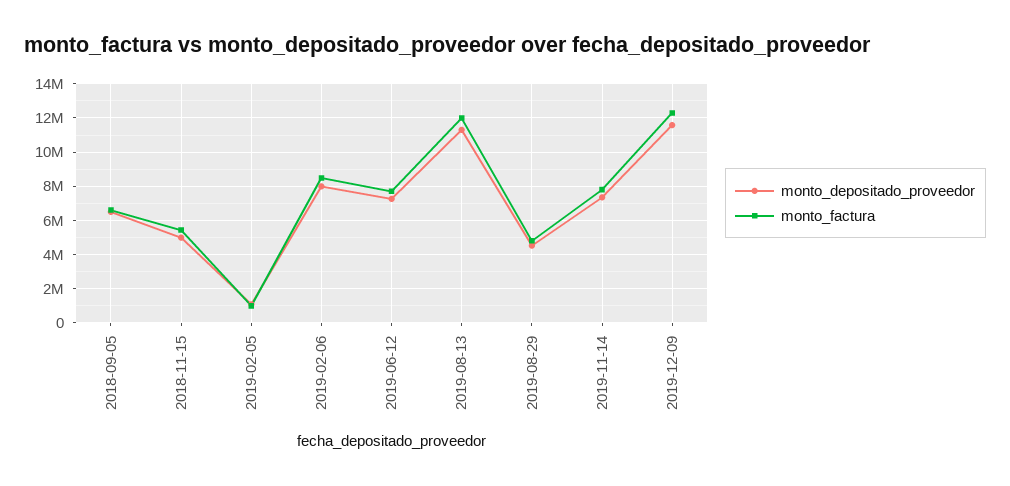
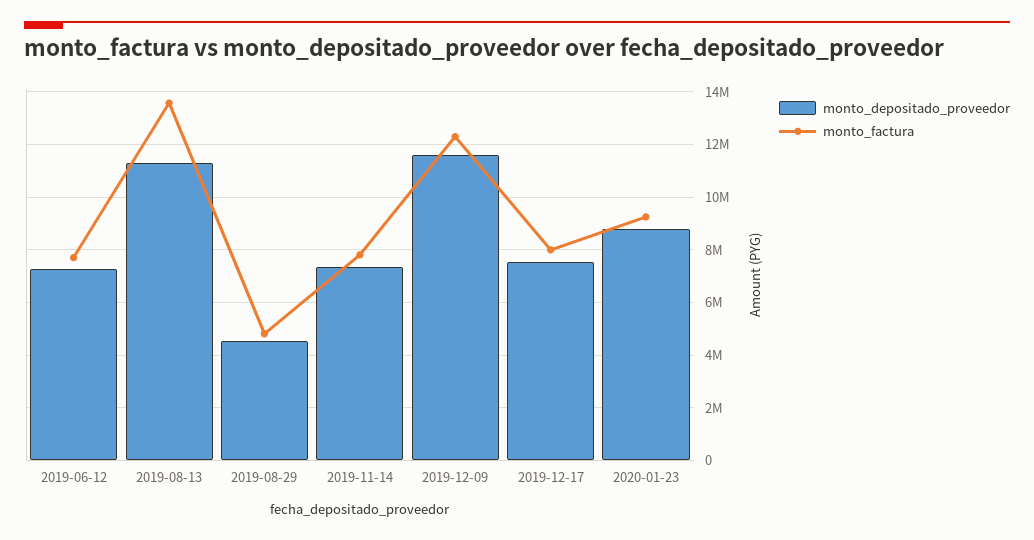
monto_depositado_proveedor, 2018-09-05: 6500000 -> none
monto_factura, 2018-09-05: 6500000 -> none
monto_depositado_proveedor, 2018-11-15: 5000000 -> none
monto_factura, 2018-11-15: 5500000 -> none
monto_depositado_proveedor, 2019-02-05: 1000000 -> none
monto_factura, 2019-02-05: 1000000 -> none
monto_depositado_proveedor, 2019-02-06: 8000000 -> none
monto_factura, 2019-02-06: 8500000 -> none
monto_factura, 2019-08-13: 12000000 -> 13500000
monto_depositado_proveedor, 2019-12-17: none -> 7500000
monto_factura, 2019-12-17: none -> 8000000
monto_depositado_proveedor, 2020-01-23: none -> 8750000
monto_factura, 2020-01-23: none -> 9250000

